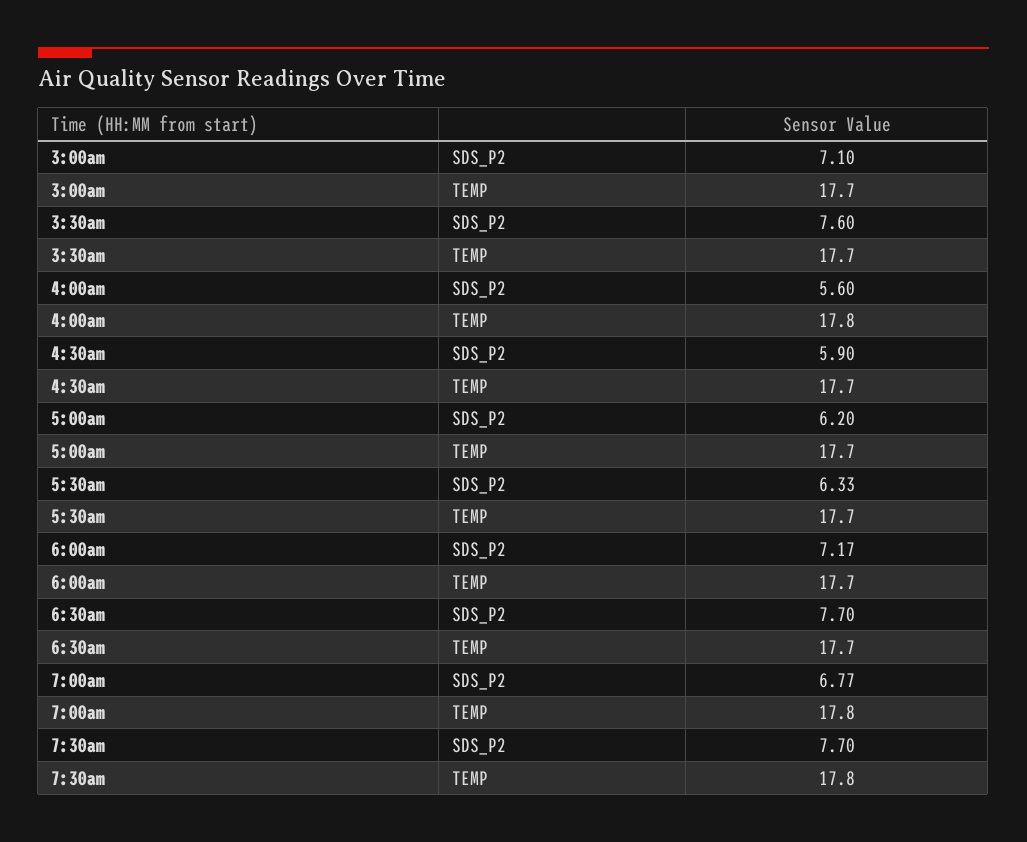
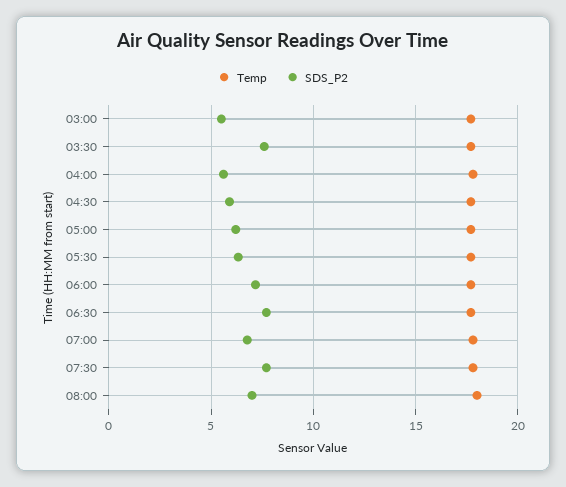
SDS_P2, 3:00am: 7.1 -> 5.5
TEMP, 08:00: none -> 18
SDS_P2, 08:00: none -> 7

